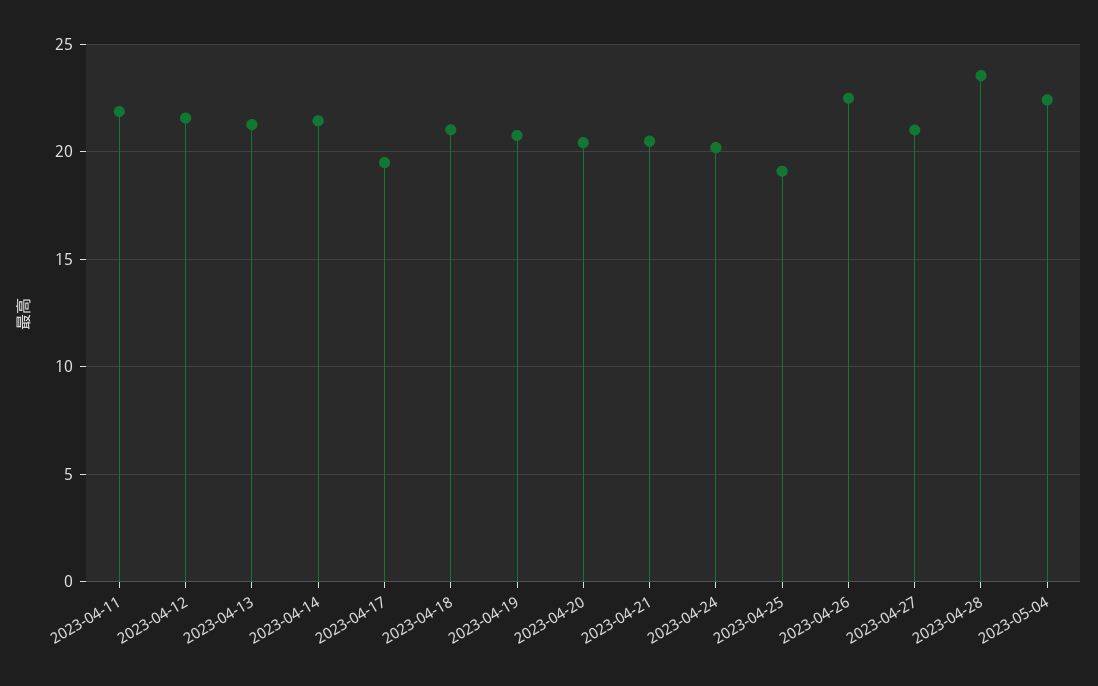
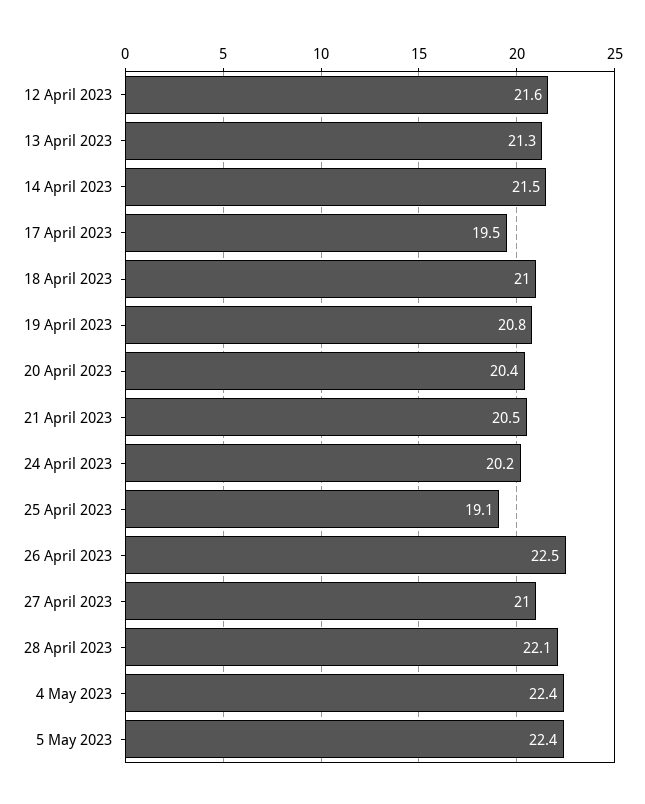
2023-04-11: 22 -> none
2023-04-28: 23.5 -> 22.1
5 May 2023: none -> 22.4

